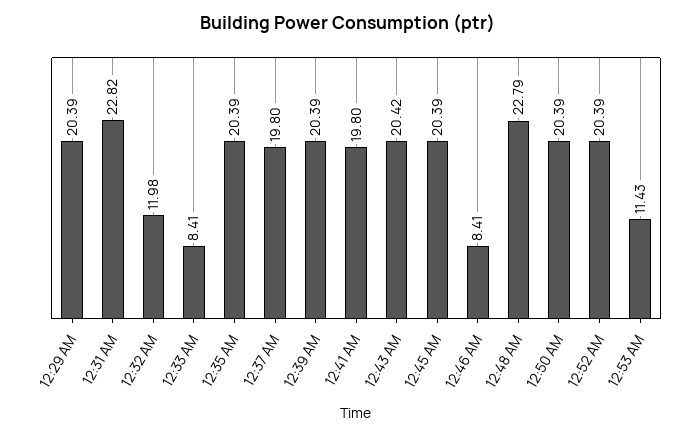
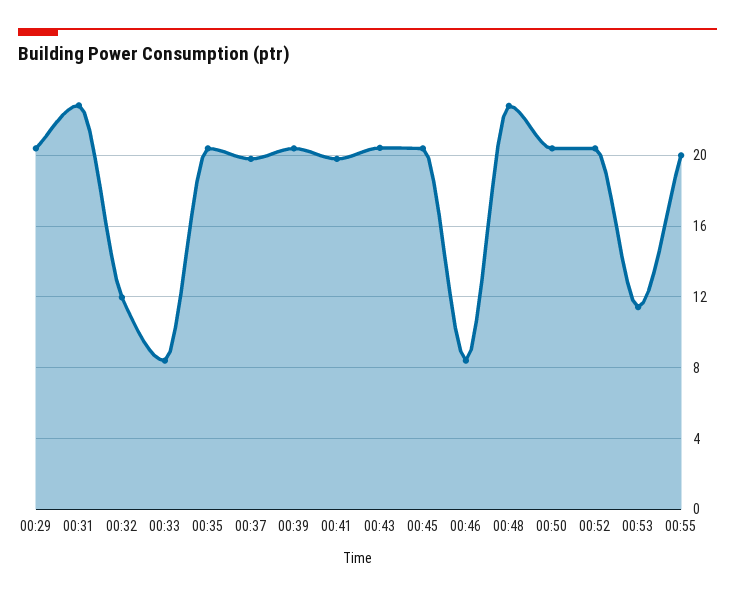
00:55: none -> 20

